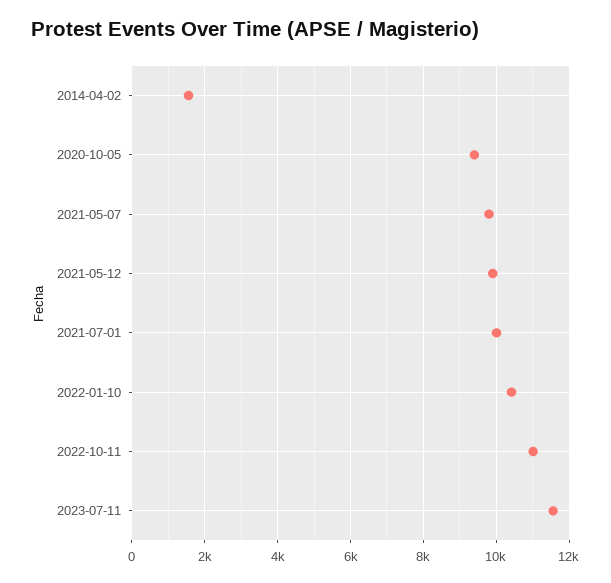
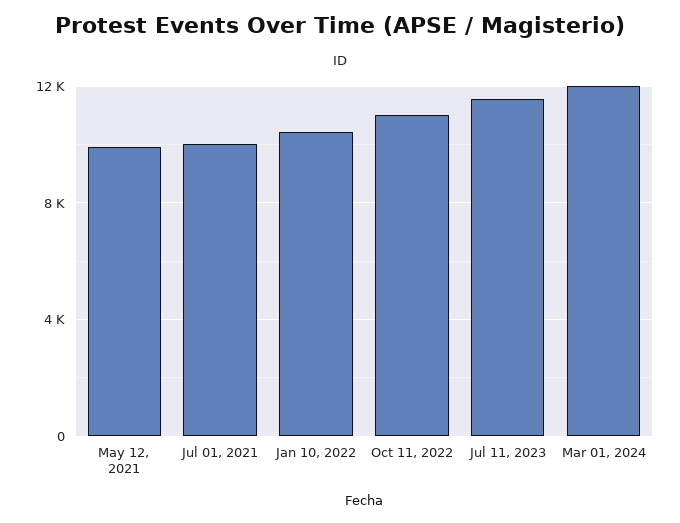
2014-04-02: 1600 -> none
2020-10-05: 9400 -> none
2021-05-07: 9800 -> none
Mar 01, 2024: none -> 12000

